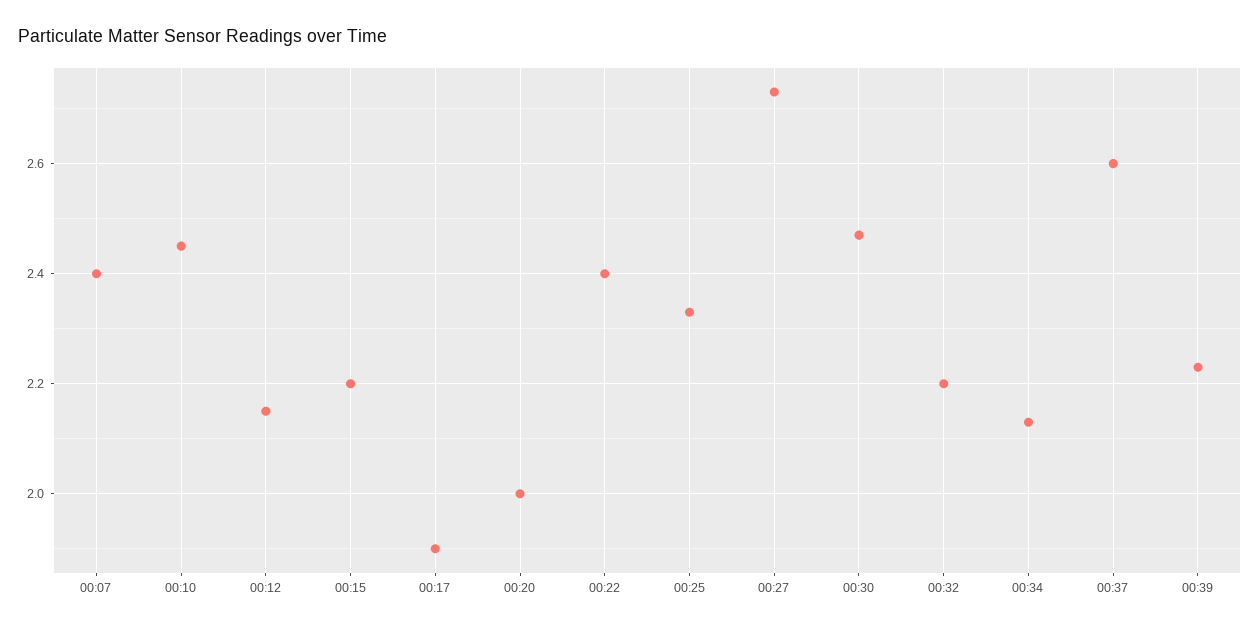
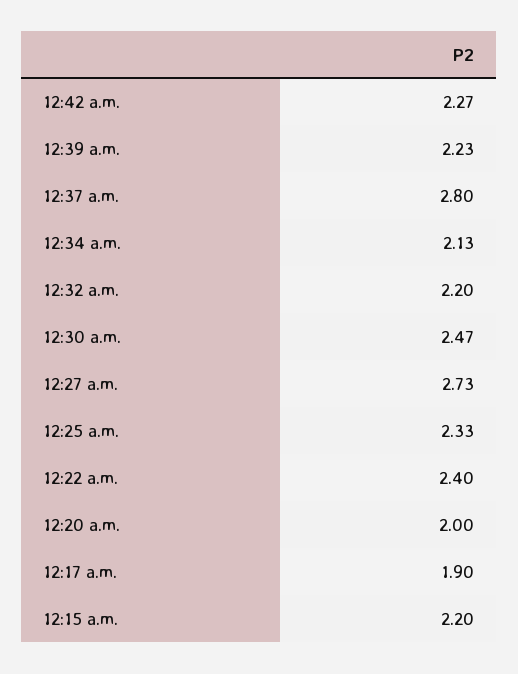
00:07: 2.4 -> none
00:10: 2.45 -> none
00:12: 2.15 -> none
00:37: 2.6 -> 2.8
12:42 a.m.: none -> 2.27

